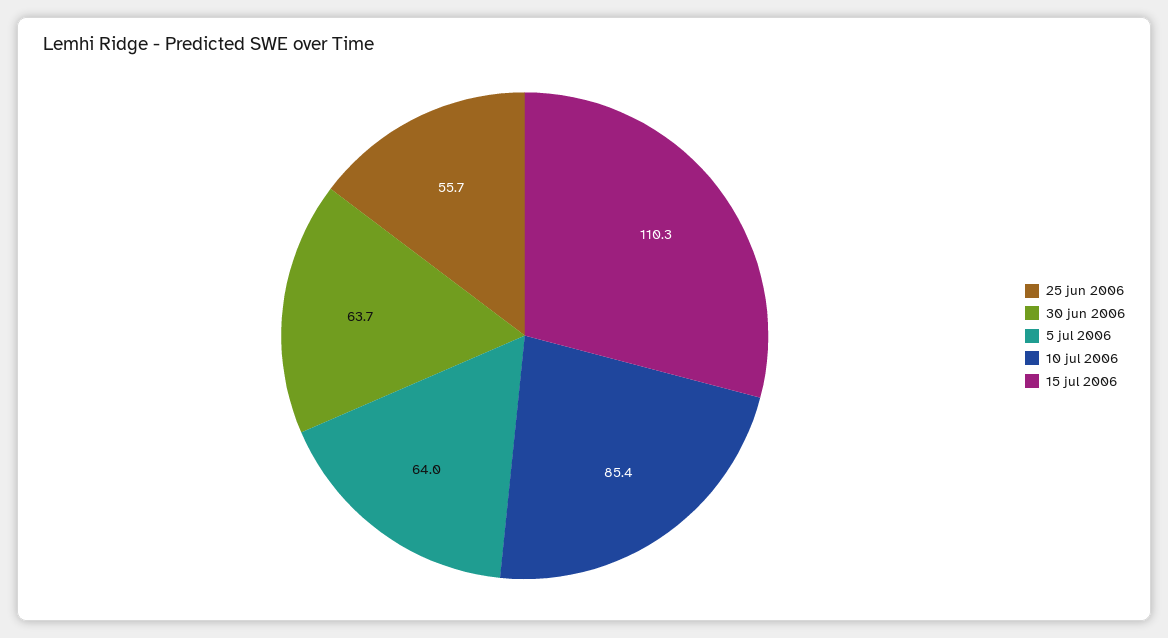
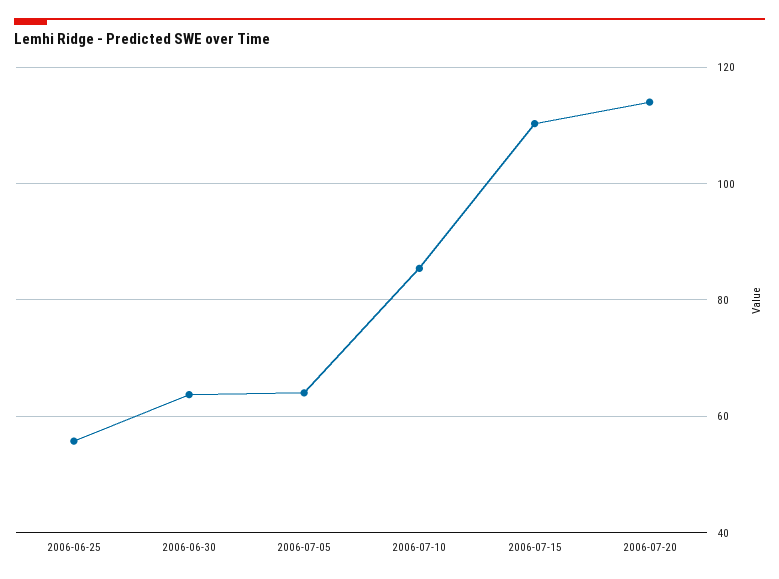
2006-07-20: none -> 114

